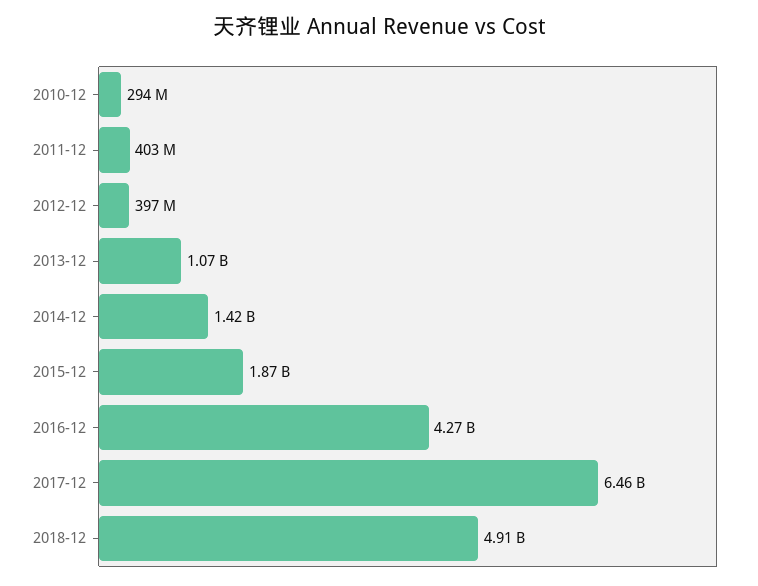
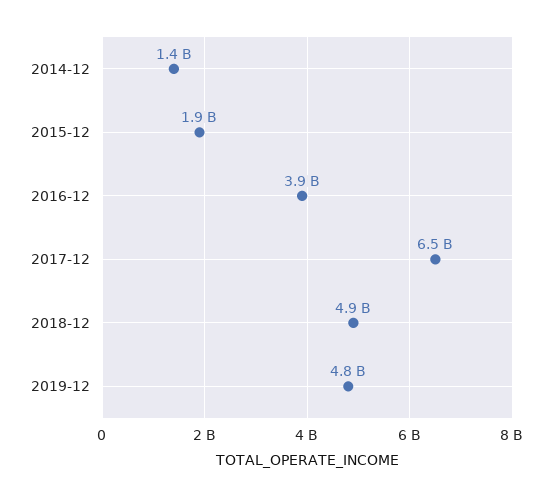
2010-12: 294000000 -> none
2011-12: 403000000 -> none
2012-12: 397000000 -> none
2013-12: 1070000000 -> none
2016-12: 4270000000 -> 3900000000
2019-12: none -> 4800000000

